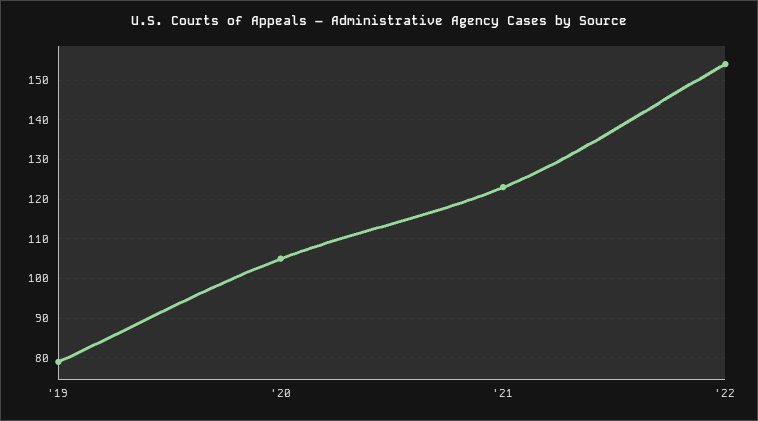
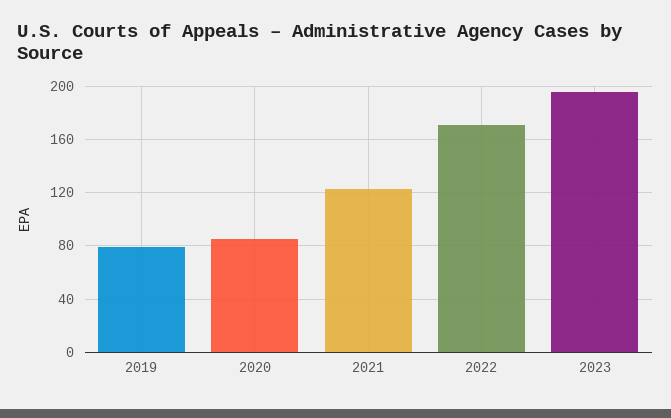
'20: 105 -> 85
'22: 155 -> 170
2023: none -> 195

